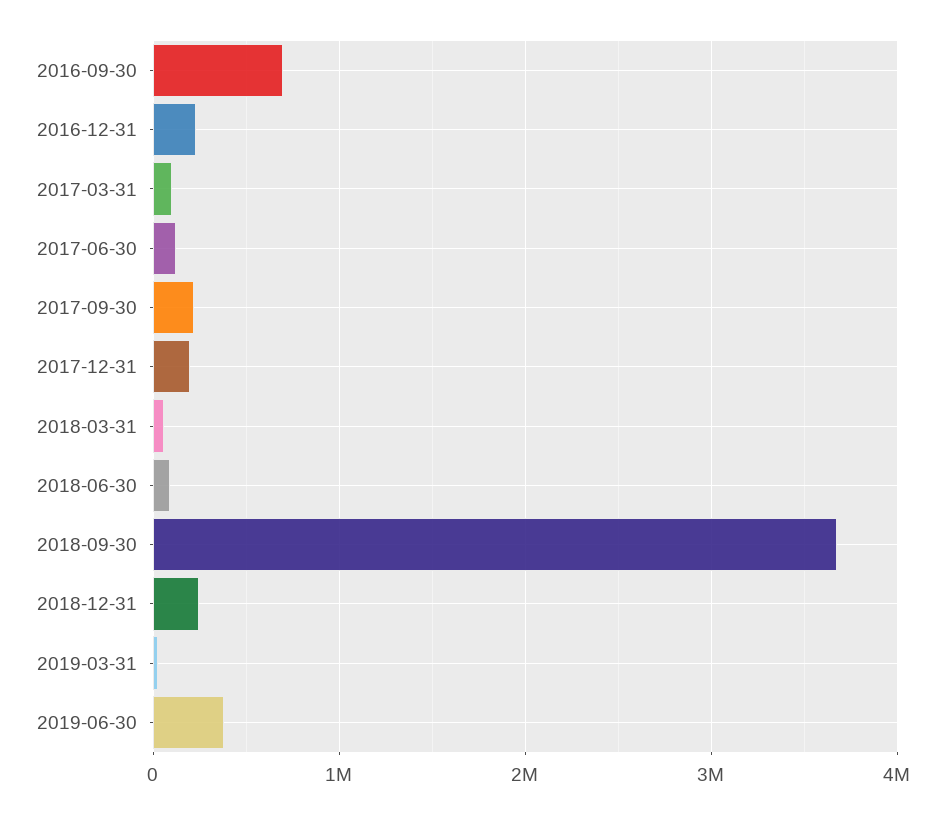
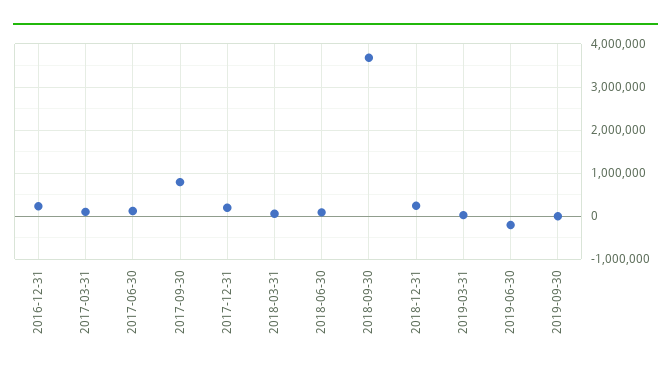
2016-09-30: 700000 -> none
2017-09-30: 200000 -> 800000
2019-06-30: 400000 -> -200000
2019-09-30: none -> 0

